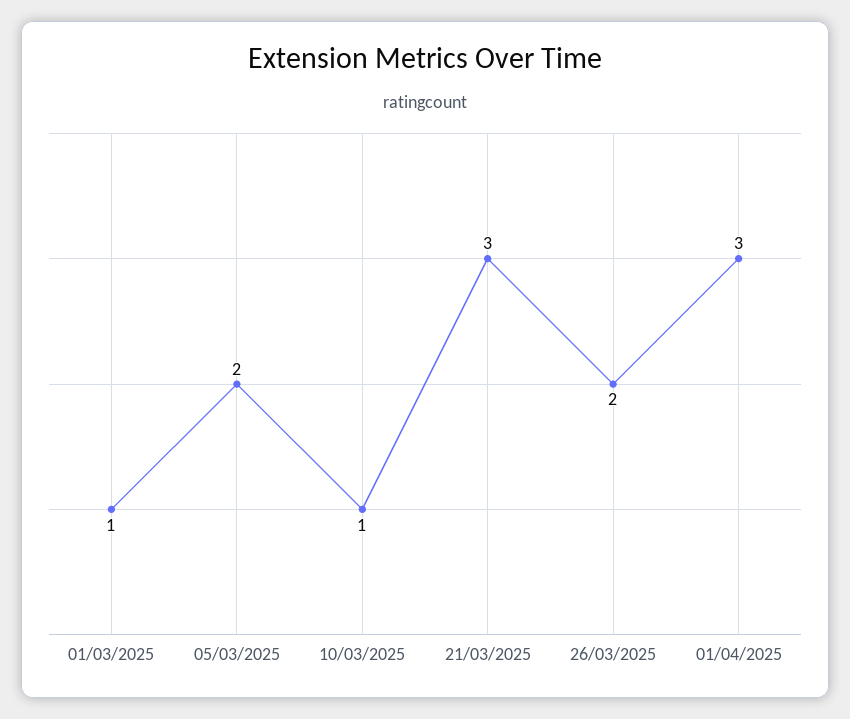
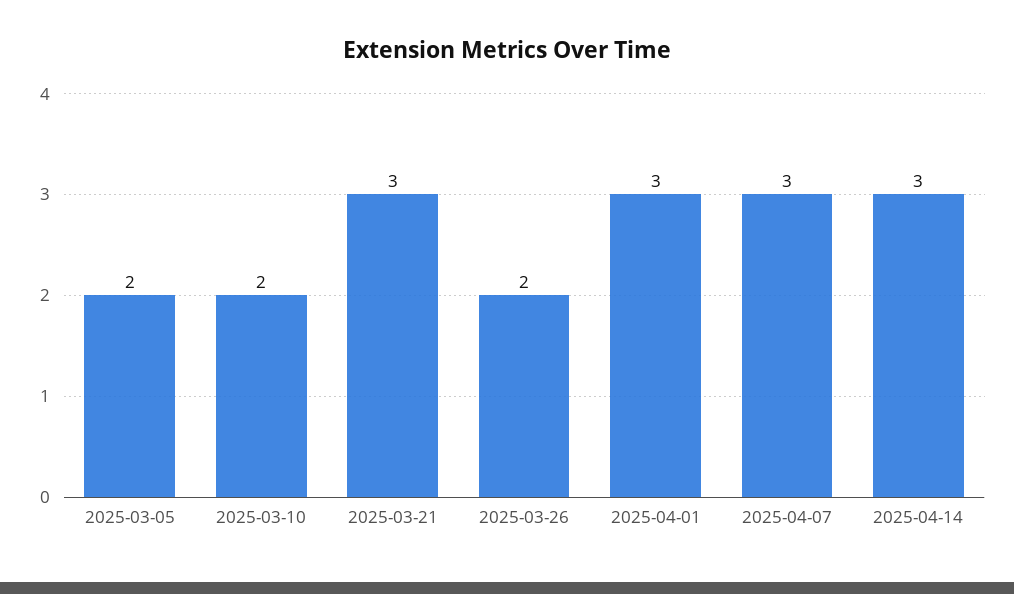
01/03/2025: 1 -> none
10/03/2025: 1 -> 2
2025-04-07: none -> 3
2025-04-14: none -> 3

